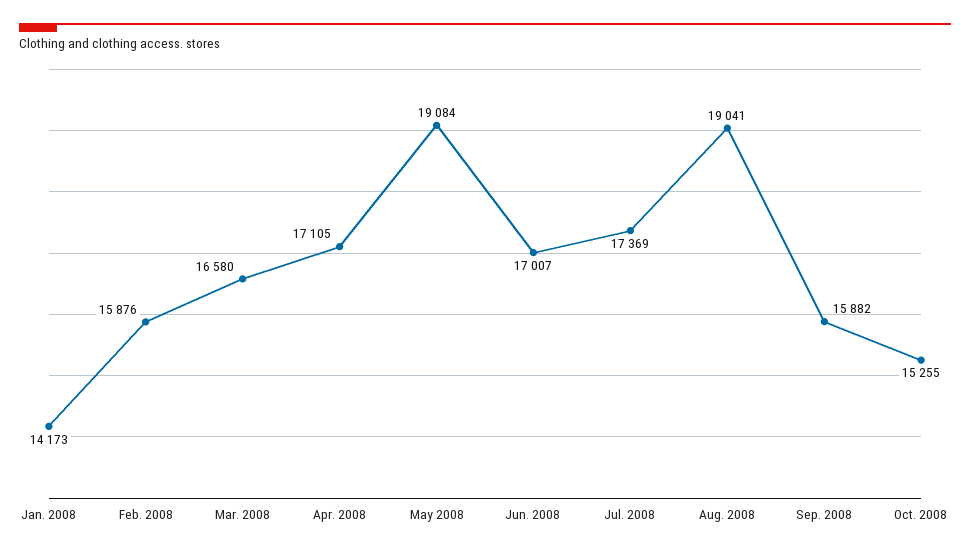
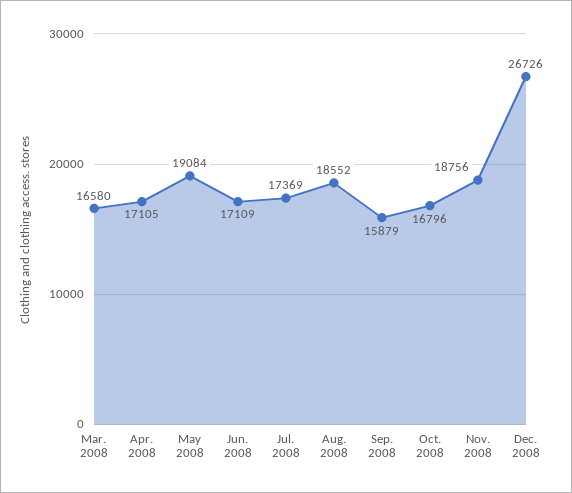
Jan. 2008: 14173 -> none
Feb. 2008: 15876 -> none
Jun. 2008: 17007 -> 17109
Aug. 2008: 19041 -> 18552
Sep. 2008: 15882 -> 15879
Oct. 2008: 15255 -> 16796
Nov. 2008: none -> 18756
Dec. 2008: none -> 26726

